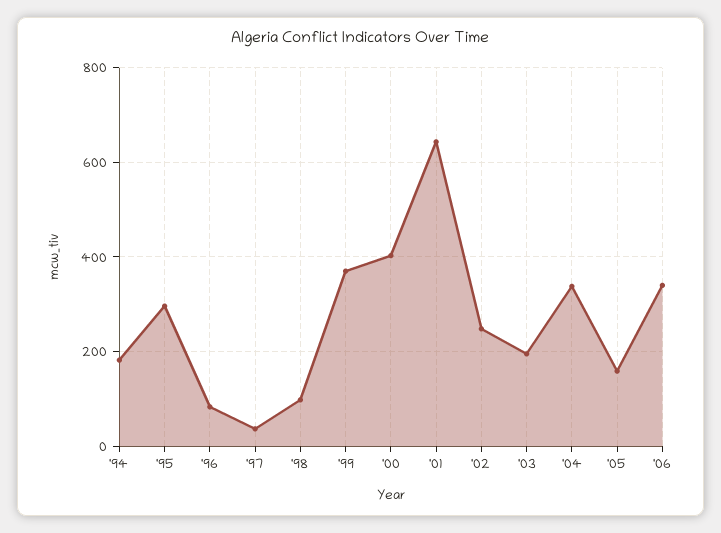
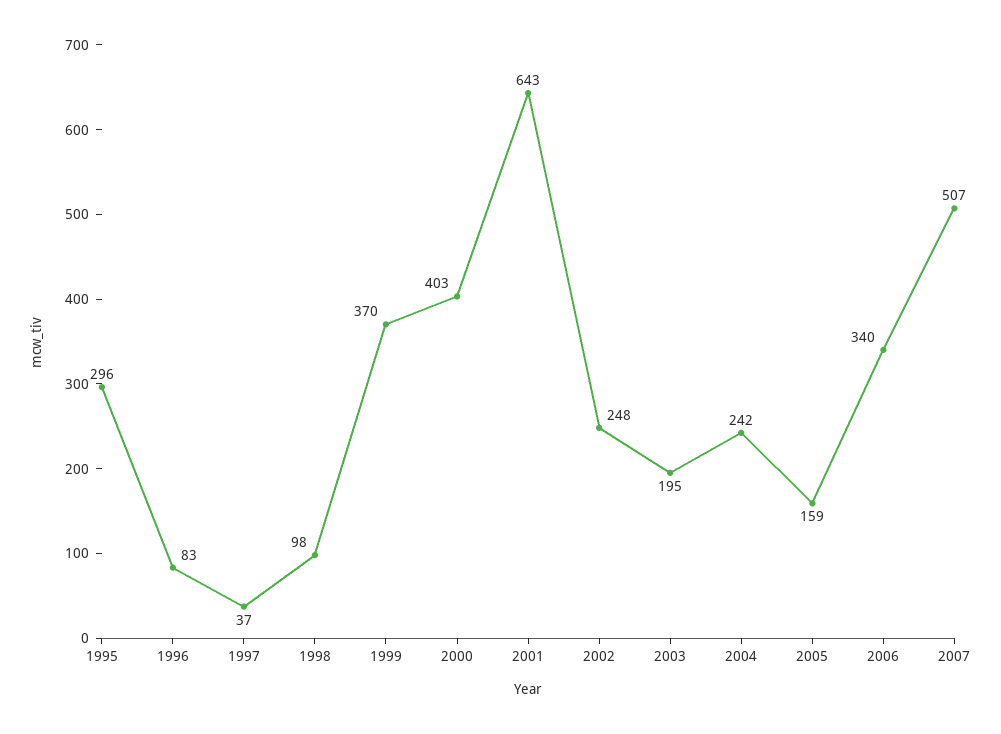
'94: 180 -> none
'04: 340 -> 242
2007: none -> 507

